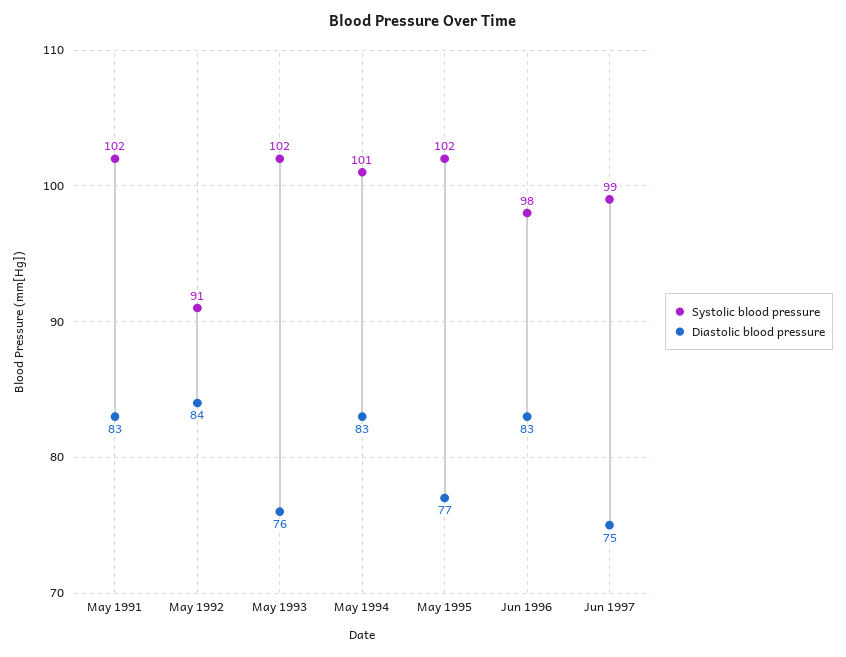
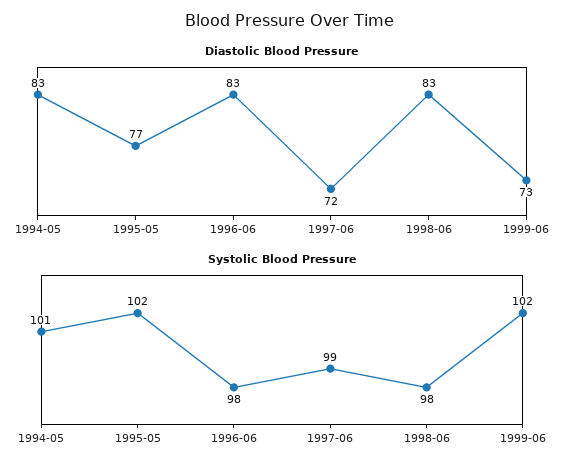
Systolic blood pressure, May 1991: 102 -> none
Diastolic blood pressure, May 1991: 83 -> none
Systolic blood pressure, May 1992: 91 -> none
Diastolic blood pressure, May 1992: 84 -> none
Systolic blood pressure, May 1993: 102 -> none
Diastolic blood pressure, May 1993: 76 -> none
Diastolic blood pressure, Jun 1997: 75 -> 72
Diastolic blood pressure, 1998-06: none -> 83
Diastolic blood pressure, 1999-06: none -> 73
Systolic blood pressure, 1998-06: none -> 98
Systolic blood pressure, 1999-06: none -> 102

